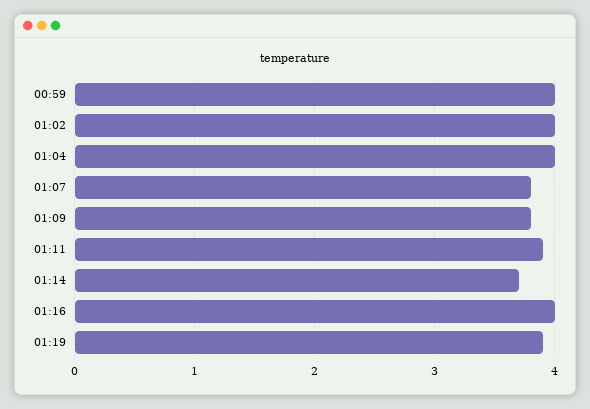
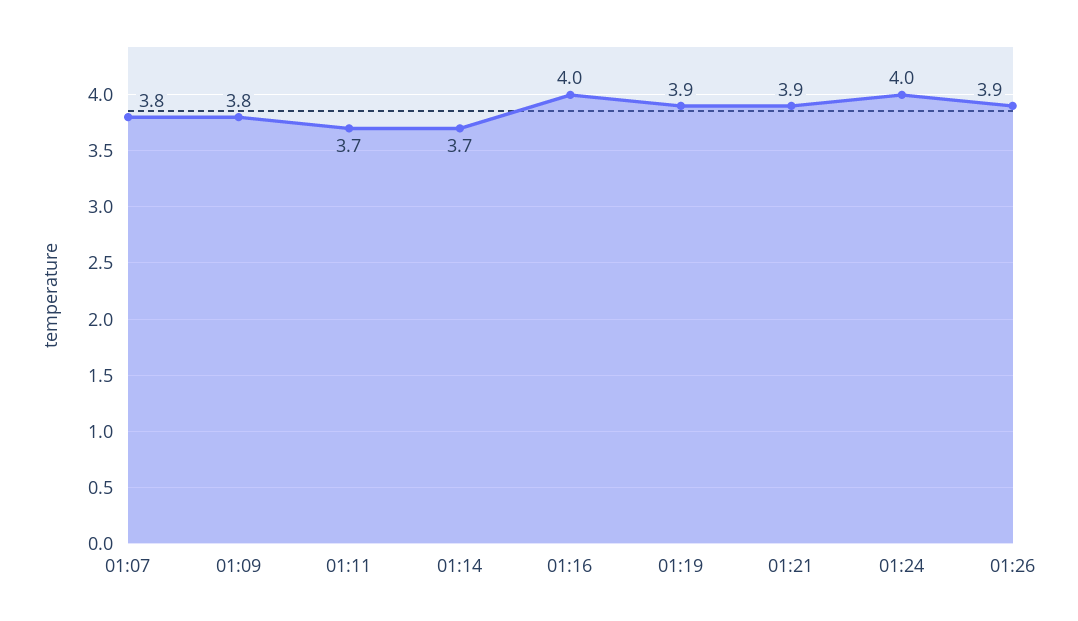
00:59: 4 -> none
01:02: 4 -> none
01:04: 4 -> none
01:11: 3.9 -> 3.7
01:21: none -> 3.9
01:24: none -> 4
01:26: none -> 3.9

